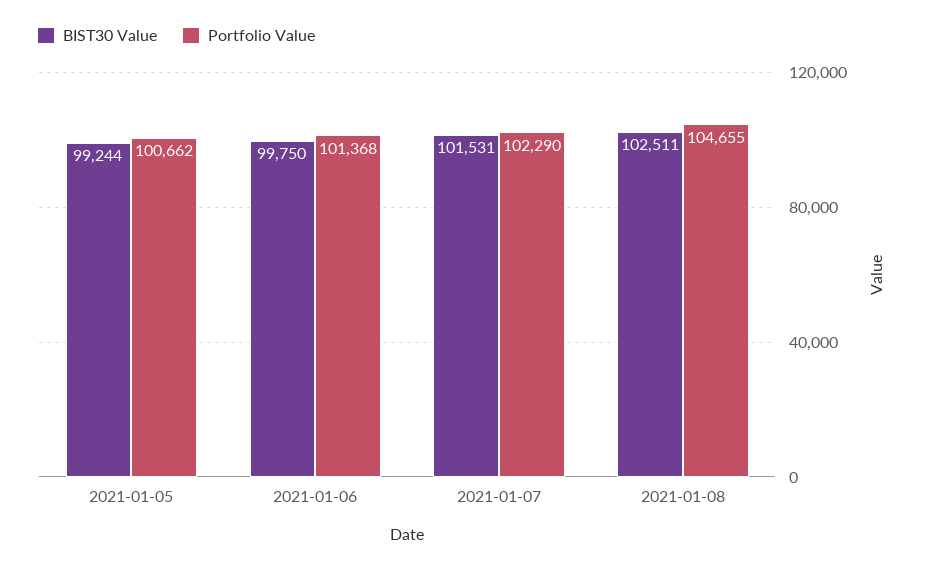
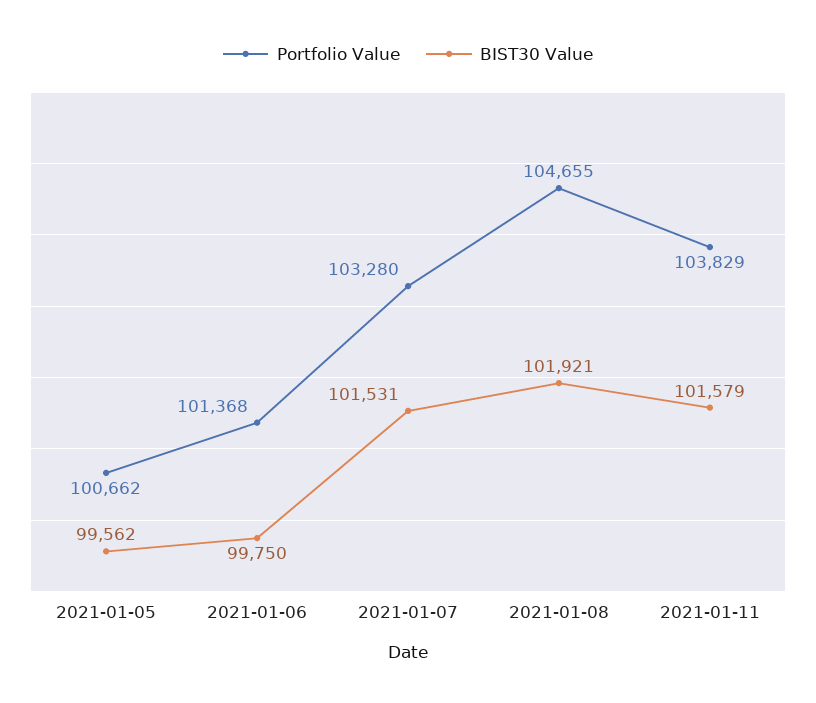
BIST30 Value, 2021-01-05: 99244 -> 99562
Portfolio Value, 2021-01-07: 102290 -> 103280
BIST30 Value, 2021-01-08: 102511 -> 101921
Portfolio Value, 2021-01-11: none -> 103829
BIST30 Value, 2021-01-11: none -> 101579

